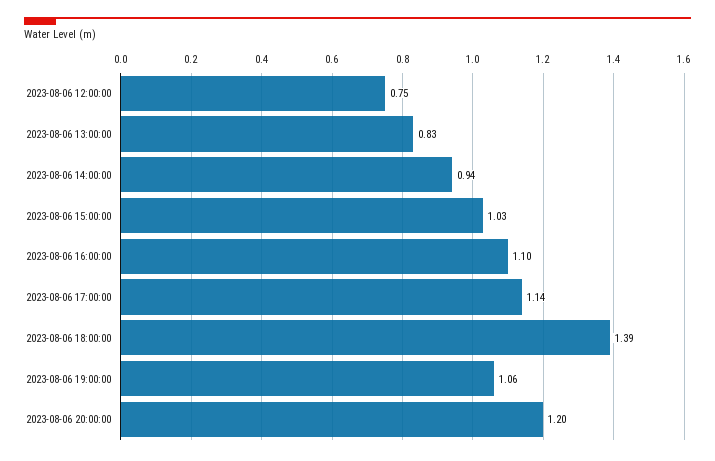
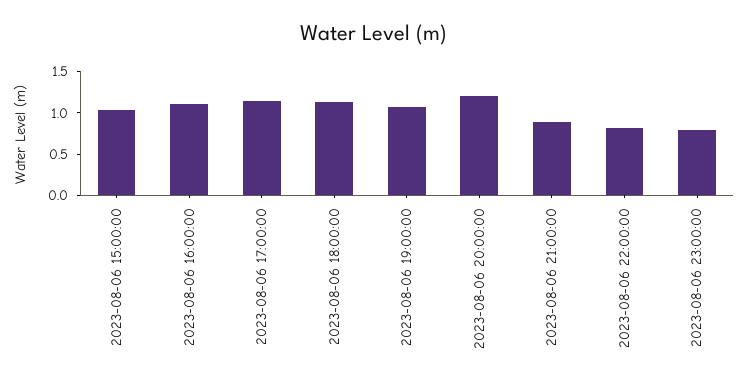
2023-08-06 12:00:00: 0.75 -> none
2023-08-06 13:00:00: 0.83 -> none
2023-08-06 14:00:00: 0.94 -> none
2023-08-06 18:00:00: 1.39 -> 1.1
2023-08-06 21:00:00: none -> 0.9
2023-08-06 22:00:00: none -> 0.8
2023-08-06 23:00:00: none -> 0.8

